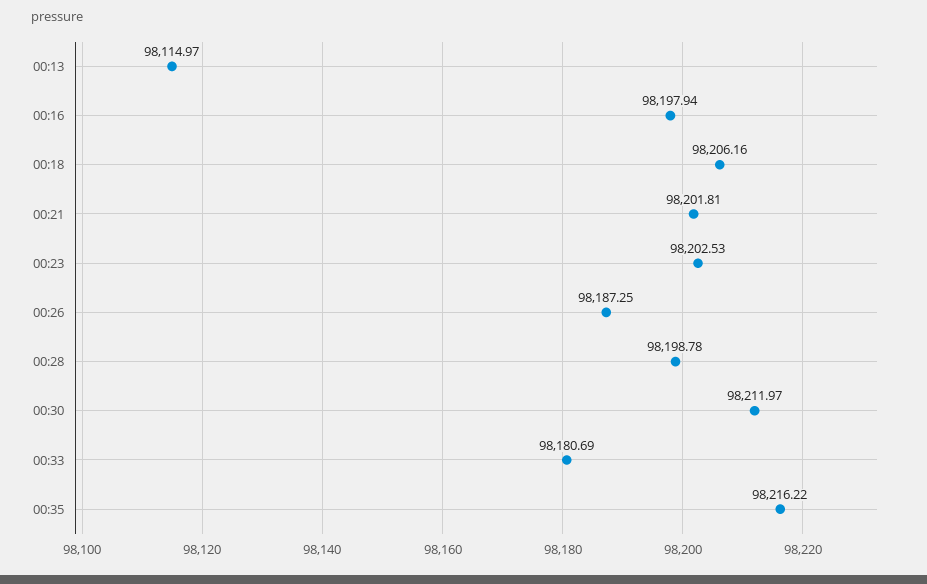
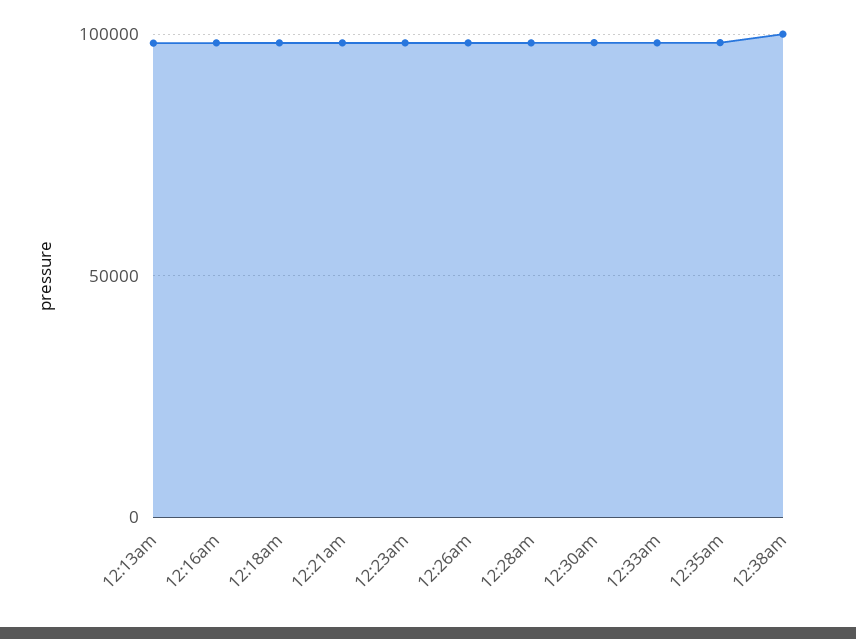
12:38am: none -> 100000

